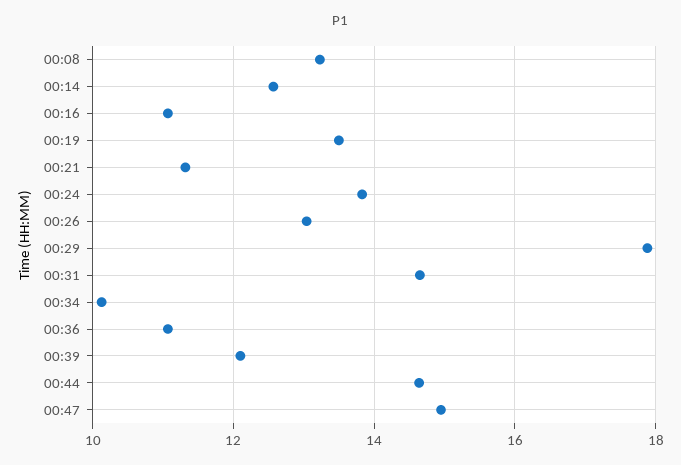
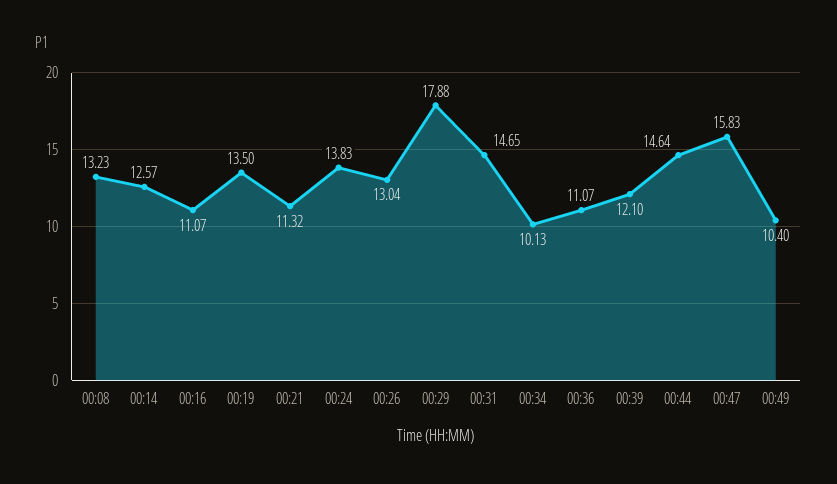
00:47: 15 -> 15.83
00:49: none -> 10.4

